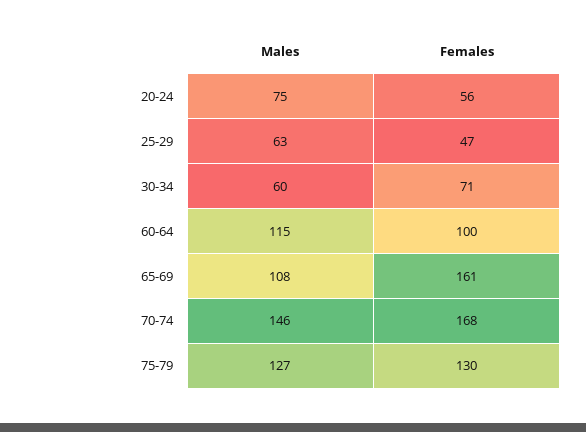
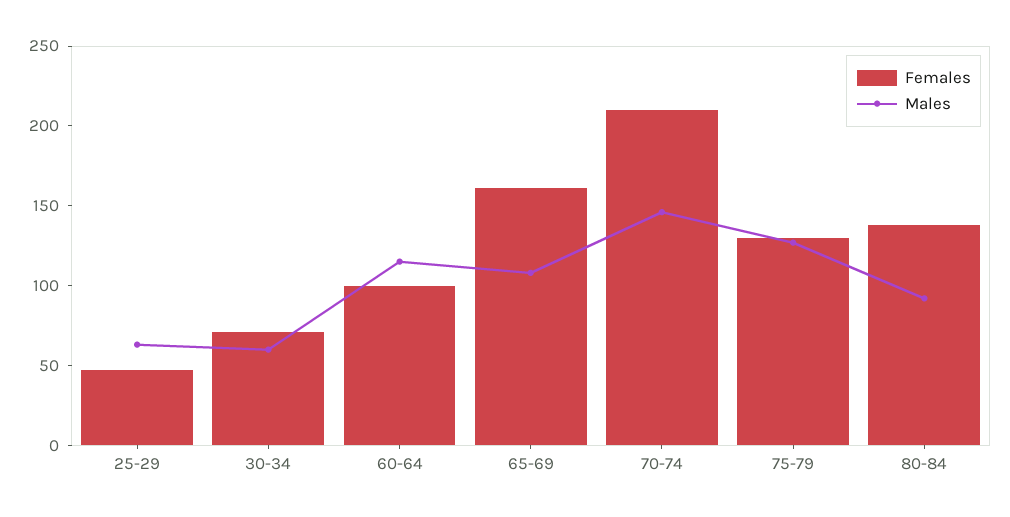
Males, 20-24: 75 -> none
Females, 20-24: 56 -> none
Females, 70-74: 168 -> 210
Females, 80-84: none -> 140
Males, 80-84: none -> 90

